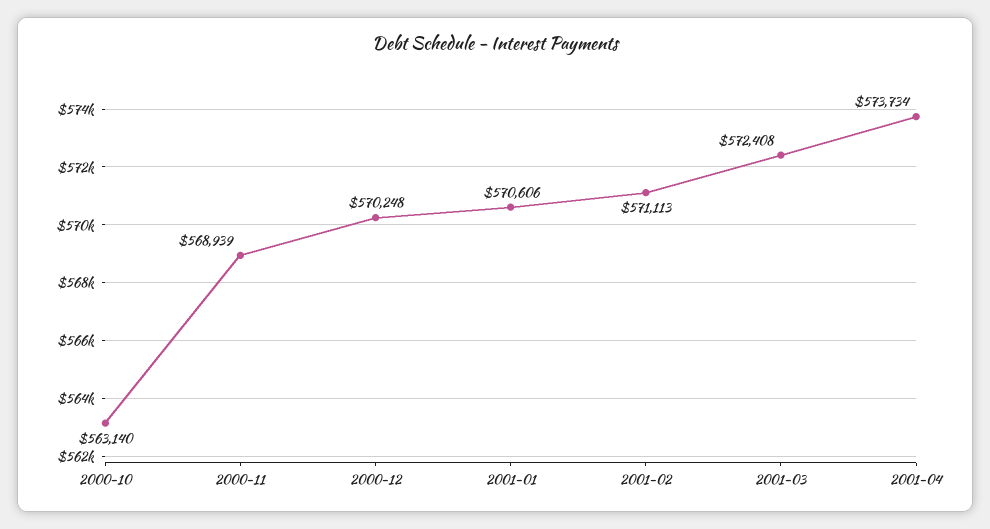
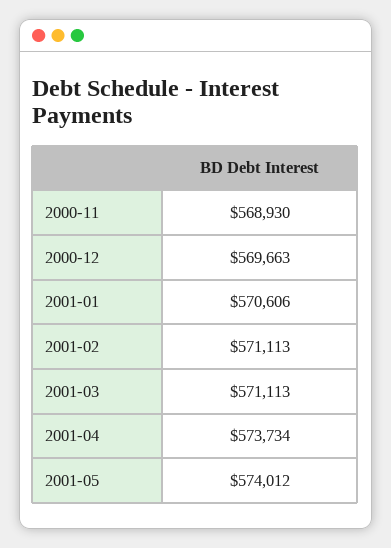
2000-10: 563140 -> none
2000-11: 568939 -> 568930
2000-12: 570248 -> 569663
2001-03: 572408 -> 571113
2001-05: none -> 574012

